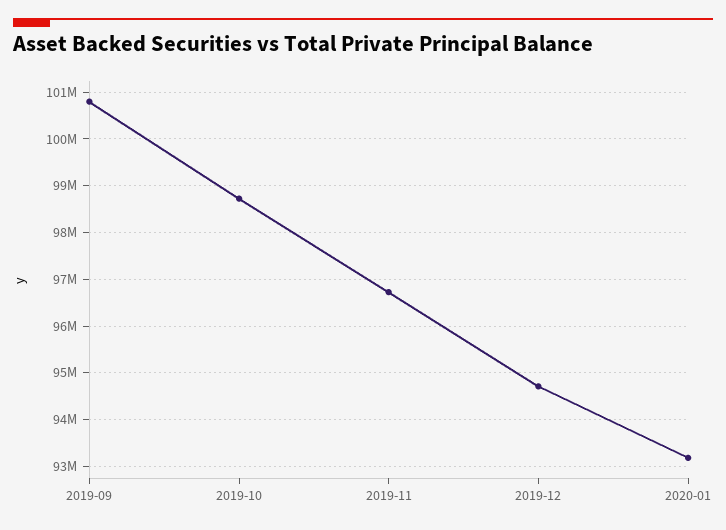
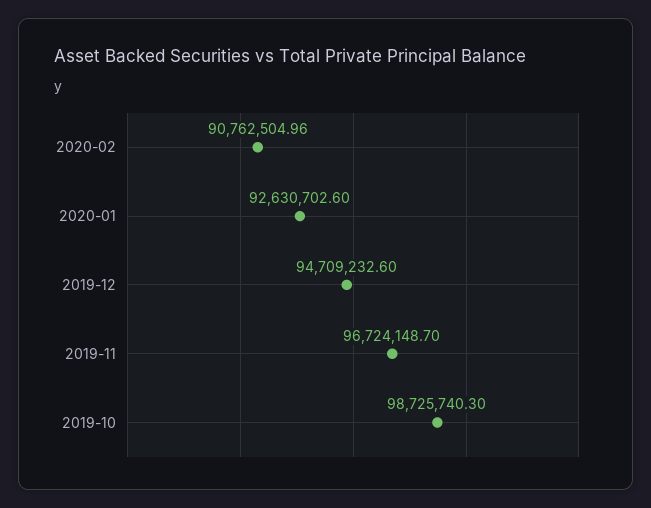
2019-09: 100800000 -> none
2020-01: 93200000 -> 92630702.6
2020-02: none -> 90762504.96

